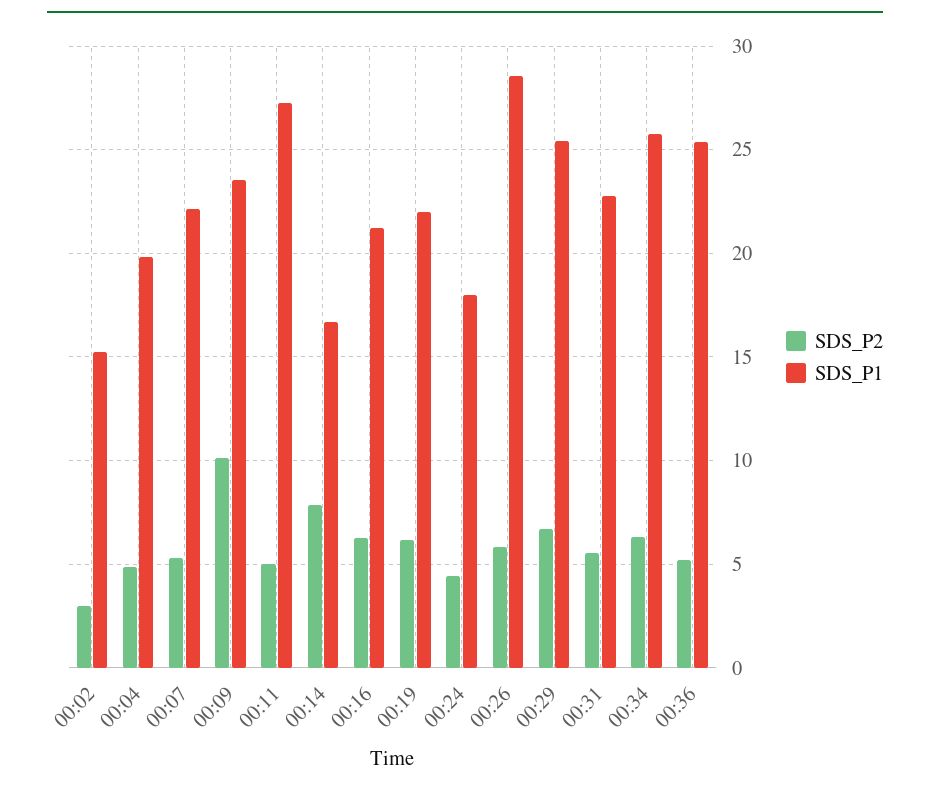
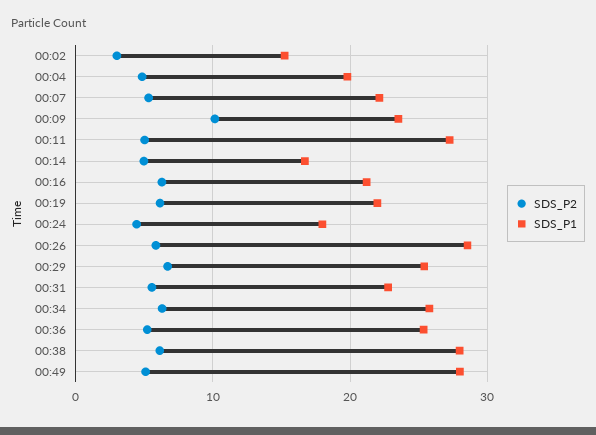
SDS_P2, 00:14: 8 -> 5
SDS_P2, 00:38: none -> 6
SDS_P1, 00:38: none -> 28
SDS_P2, 00:49: none -> 5
SDS_P1, 00:49: none -> 28

